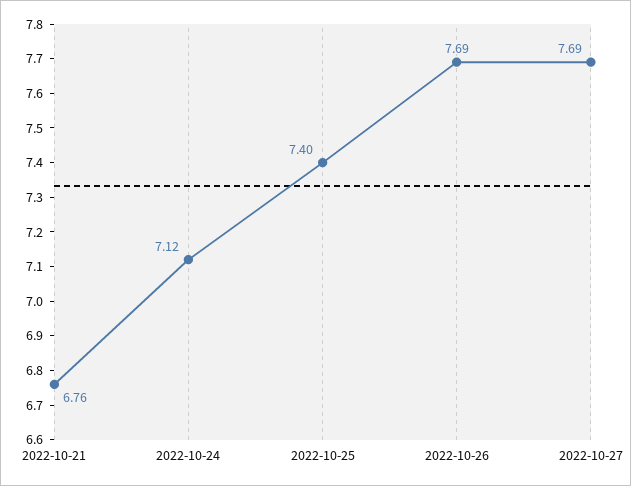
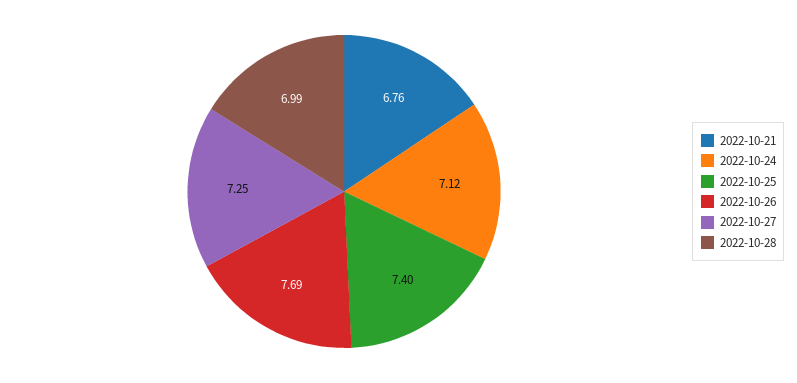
2022-10-27: 7.69 -> 7.25
2022-10-28: none -> 6.99

